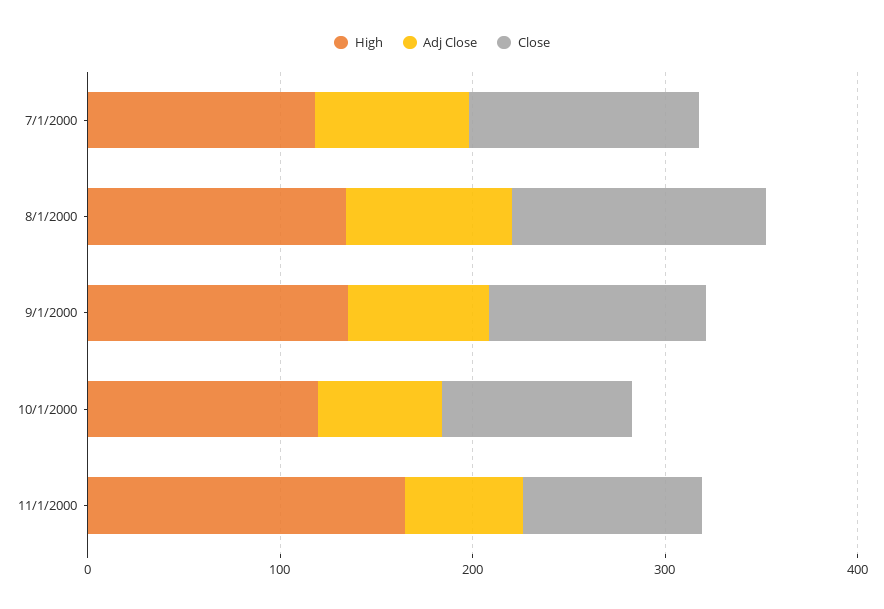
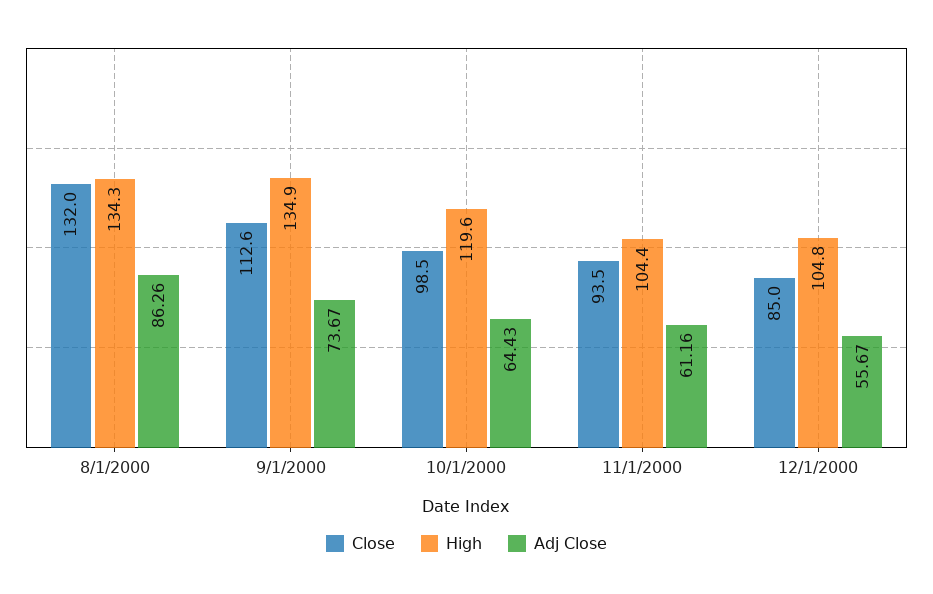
High, 7/1/2000: 120 -> none
Adj Close, 7/1/2000: 80 -> none
Close, 7/1/2000: 120 -> none
High, 11/1/2000: 160 -> 104.4
Close, 12/1/2000: none -> 85
High, 12/1/2000: none -> 104.8
Adj Close, 12/1/2000: none -> 55.67

